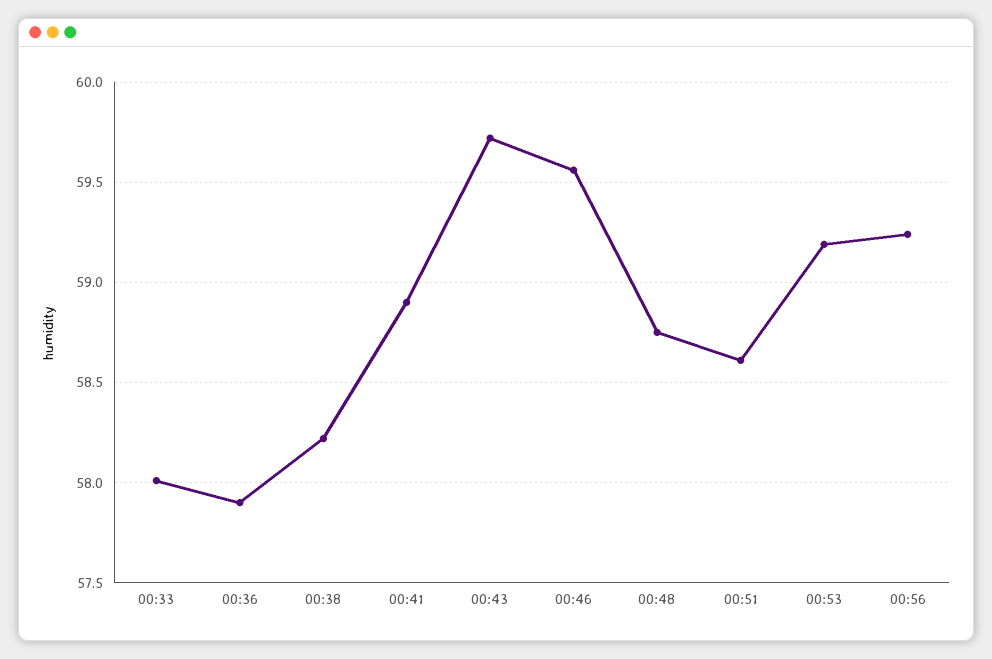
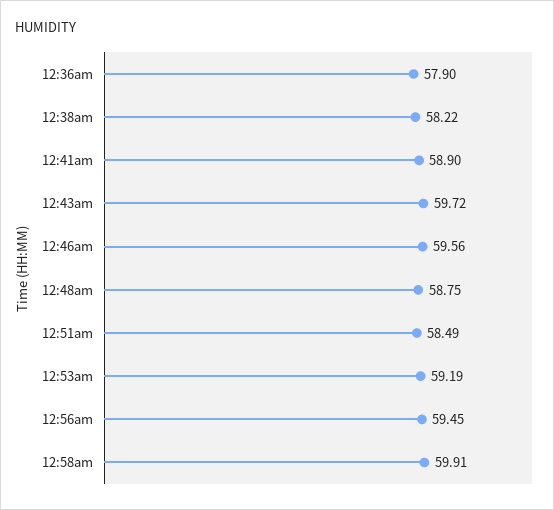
00:33: 58 -> none
00:51: 58.6 -> 58.49
00:56: 59.25 -> 59.45
12:58am: none -> 59.91

